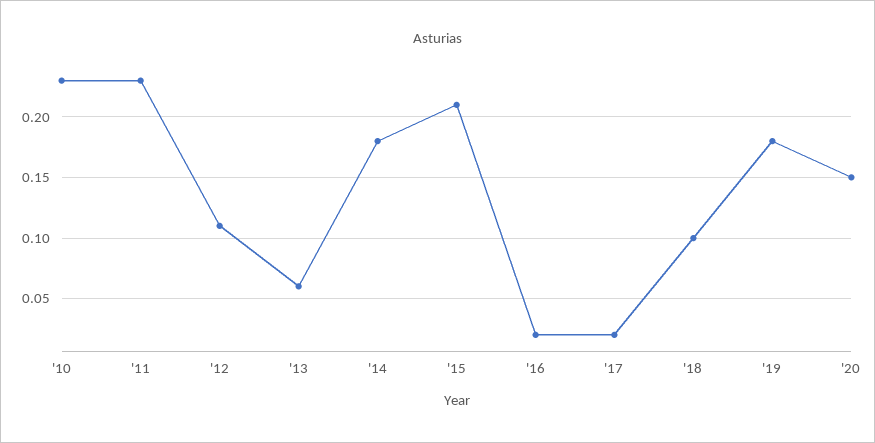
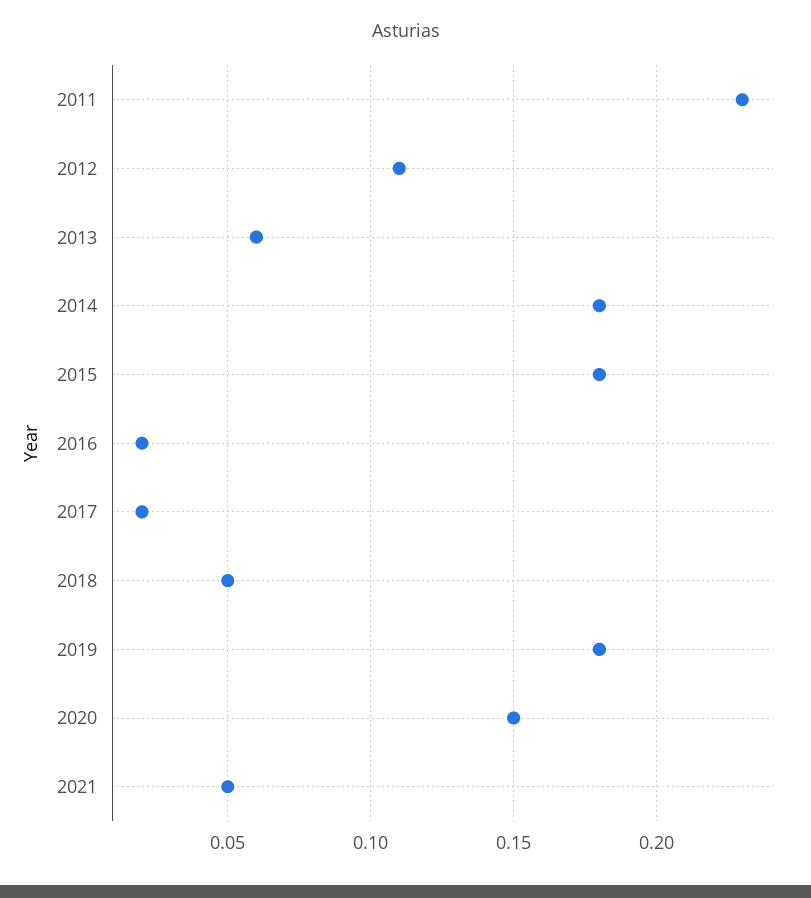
'10: 0.23 -> none
'15: 0.21 -> 0.18
'18: 0.1 -> 0.05
2021: none -> 0.05

